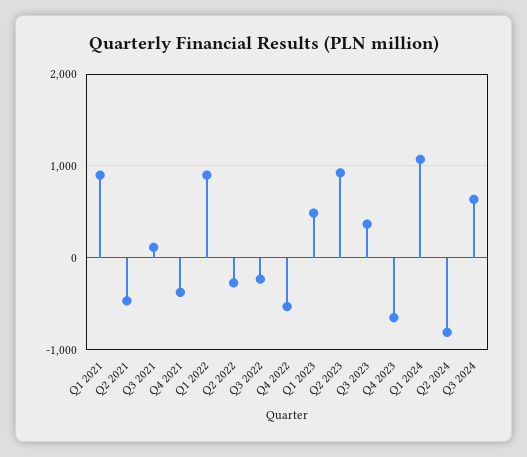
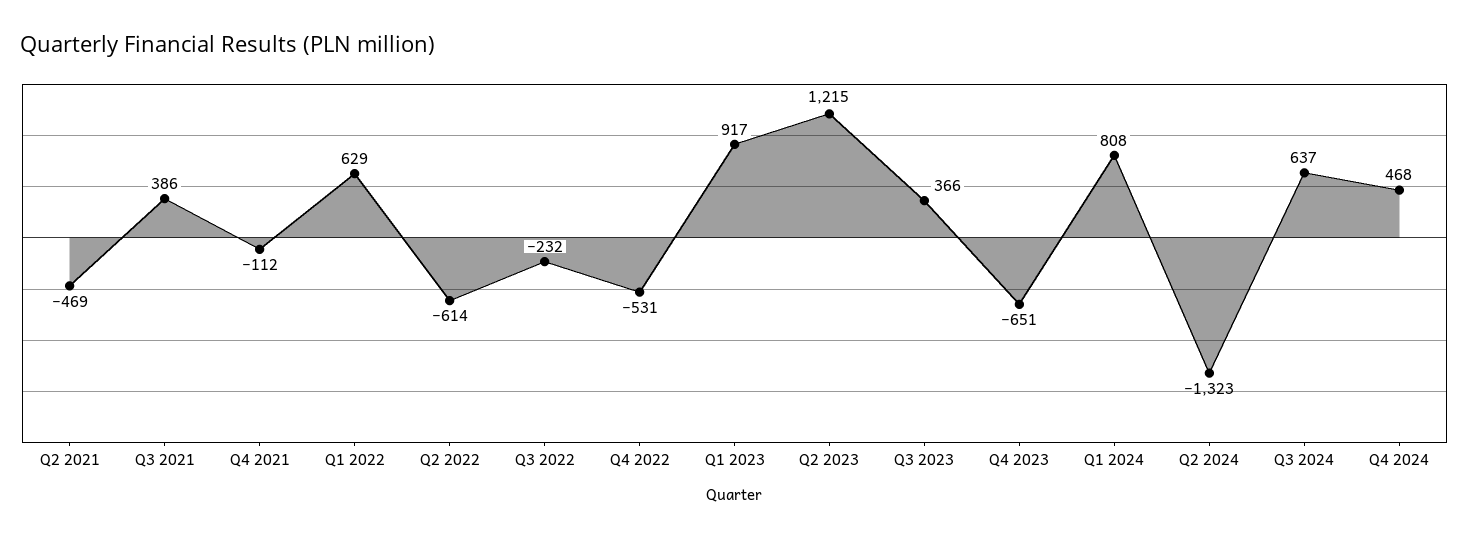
Q1 2021: 900 -> none
Q3 2021: 100 -> 386
Q4 2021: -400 -> -112
Q1 2022: 900 -> 629
Q2 2022: -300 -> -614
Q1 2023: 500 -> 917
Q2 2023: 900 -> 1215
Q1 2024: 1100 -> 808
Q2 2024: -800 -> -1323
Q4 2024: none -> 468

